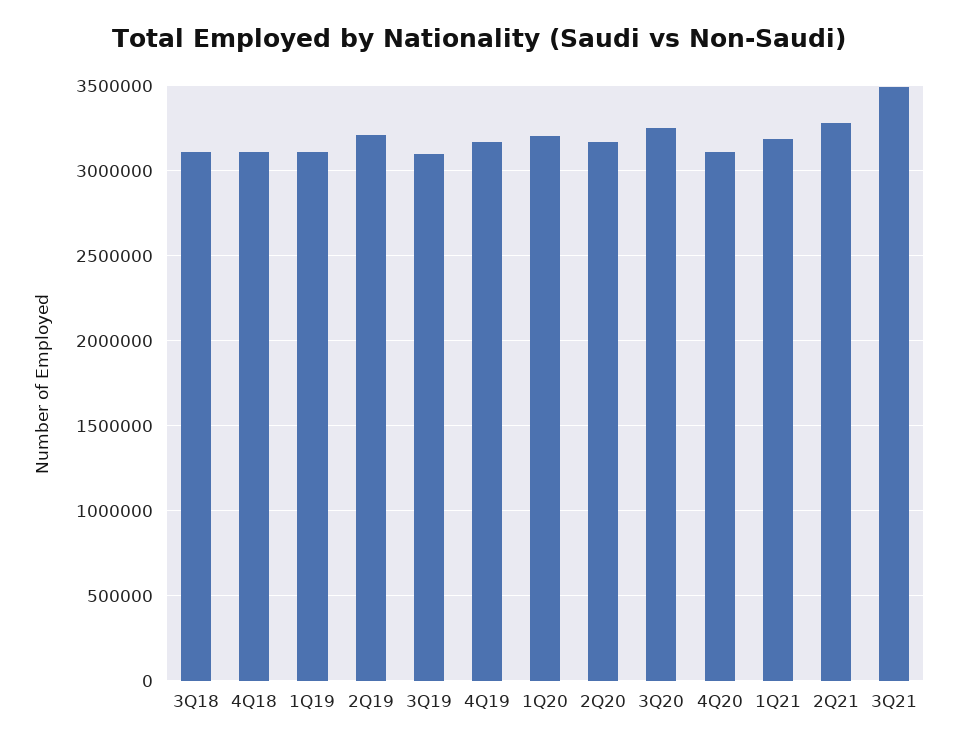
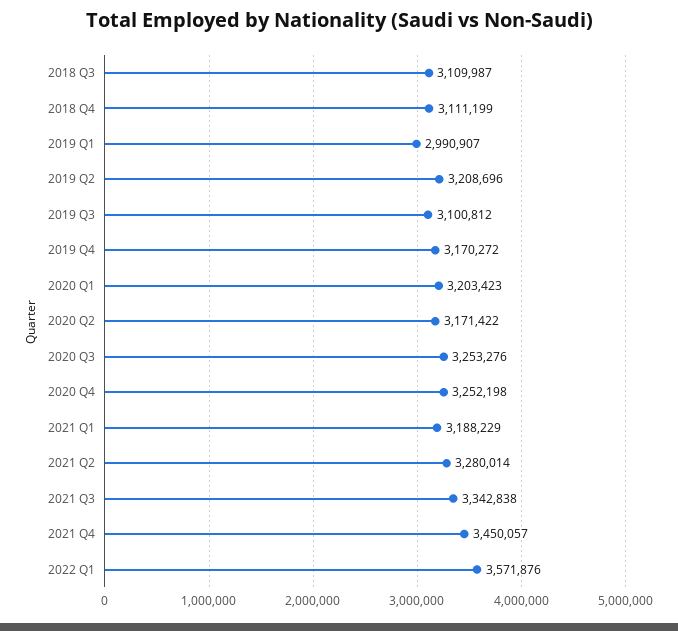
1Q19: 3100000 -> 2990907
4Q20: 3100000 -> 3252198
3Q21: 3500000 -> 3342838
2021 Q4: none -> 3450057
2022 Q1: none -> 3571876

